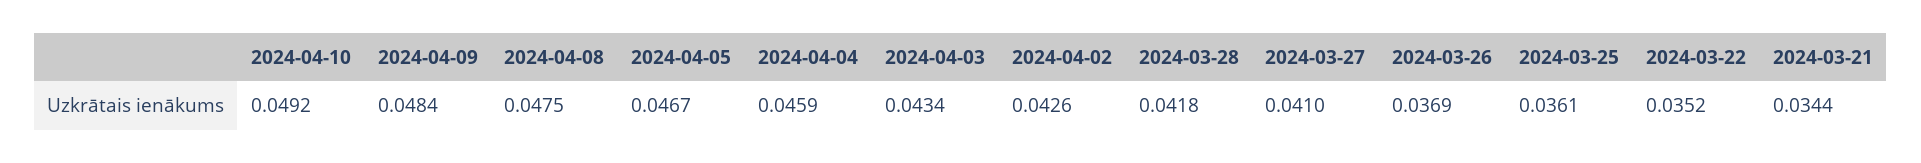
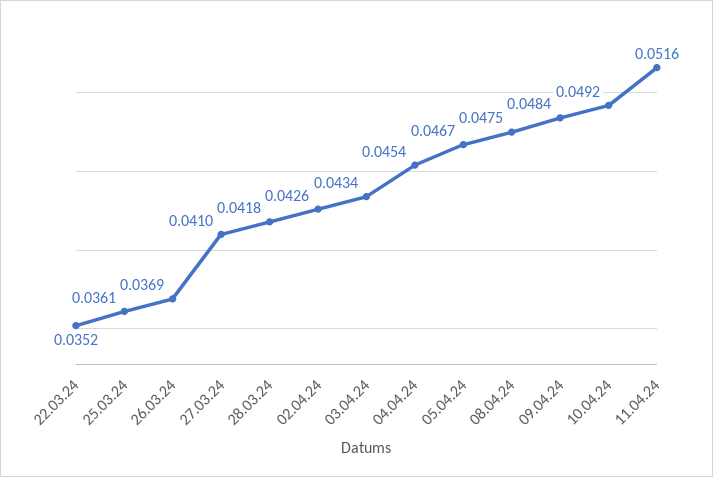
2024-04-04: 0.0459 -> 0.0454
2024-03-21: 0.0344 -> none
11.04.24: none -> 0.0516

